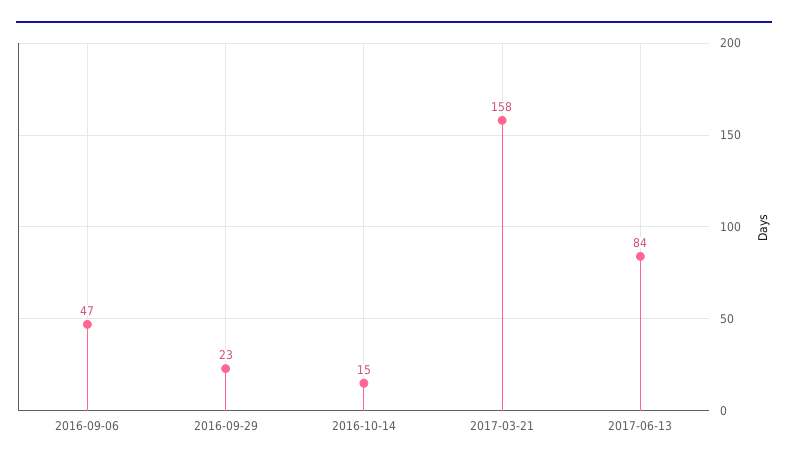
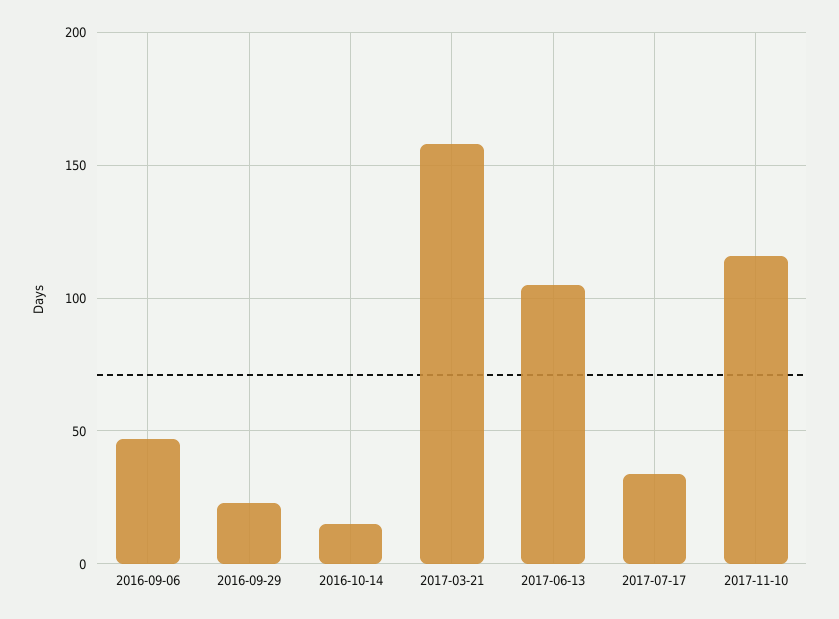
2017-06-13: 84 -> 105
2017-07-17: none -> 35
2017-11-10: none -> 115

